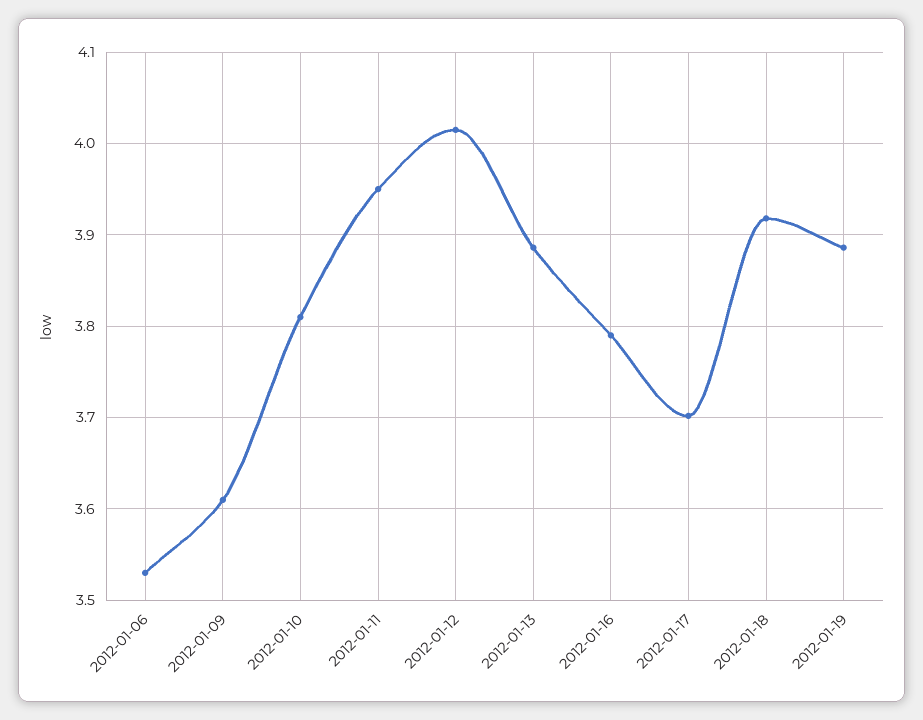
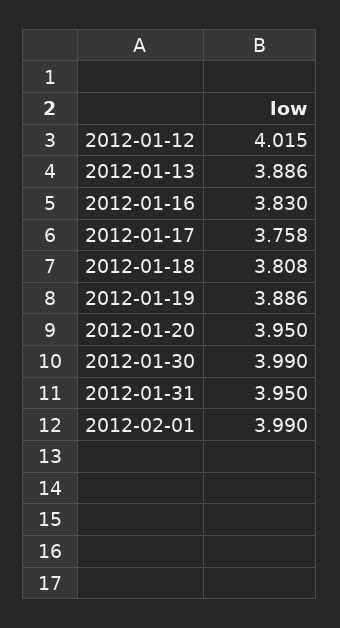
2012-01-06: 3.53 -> none
2012-01-09: 3.61 -> none
2012-01-10: 3.81 -> none
2012-01-11: 3.95 -> none
2012-01-16: 3.79 -> 3.83
2012-01-17: 3.7 -> 3.758
2012-01-18: 3.92 -> 3.808
2012-01-20: none -> 3.95
2012-01-30: none -> 3.99
2012-01-31: none -> 3.95
2012-02-01: none -> 3.99

